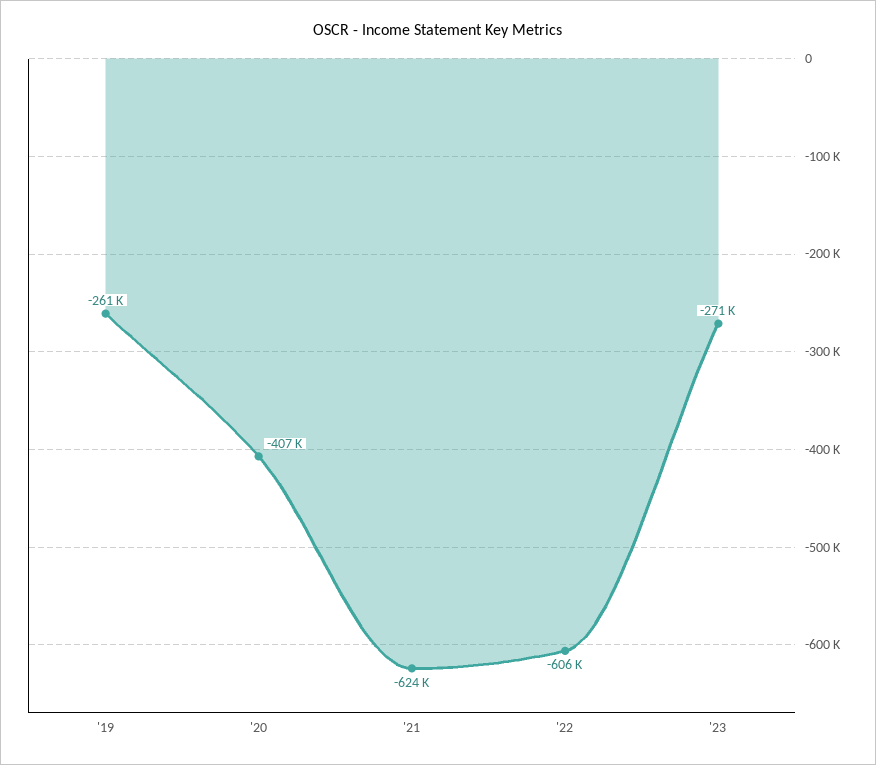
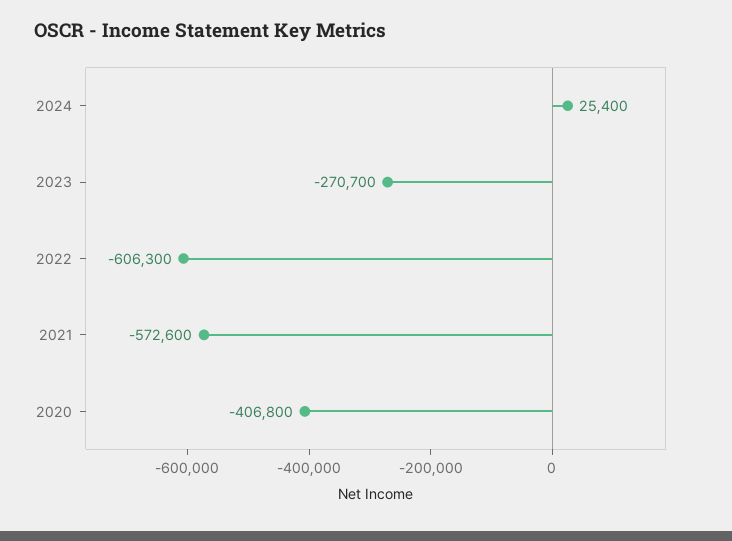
'19: -261000 -> none
'21: -624000 -> -572600
2024: none -> 25400

